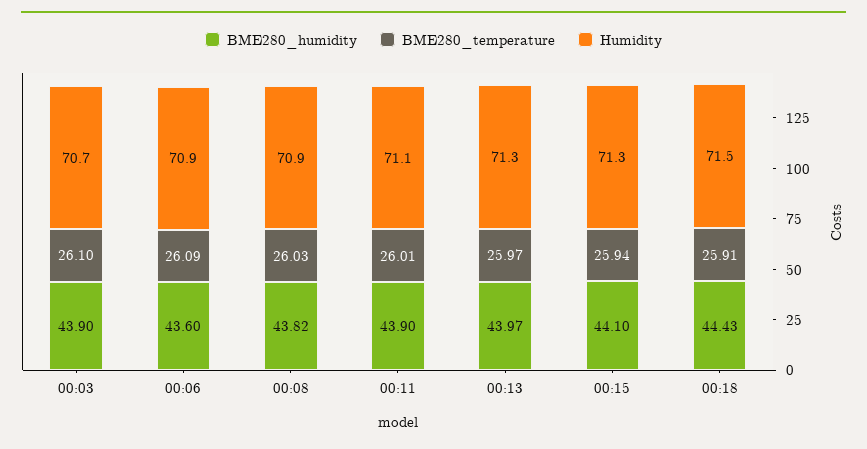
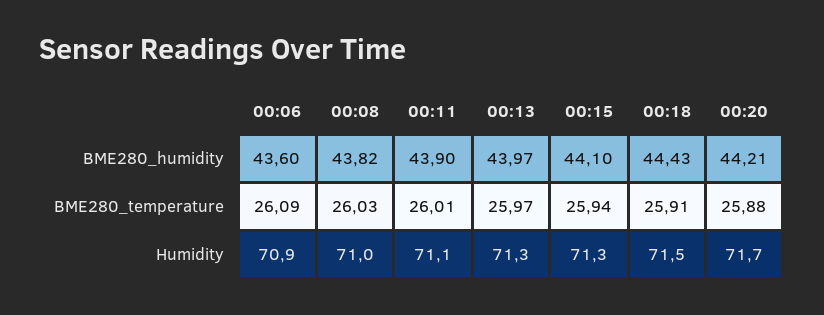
BME280_humidity, 00:03: 43.9 -> none
BME280_temperature, 00:03: 26.1 -> none
Humidity, 00:03: 70.7 -> none
Humidity, 00:08: 70.9 -> 71
BME280_humidity, 00:20: none -> 44.21
BME280_temperature, 00:20: none -> 25.88
Humidity, 00:20: none -> 71.7

